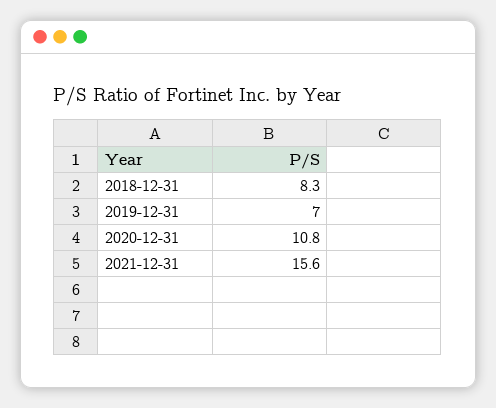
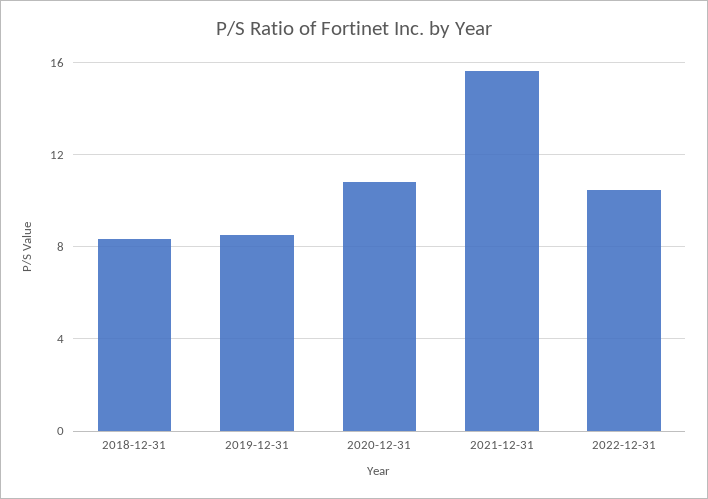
2019-12-31: 7 -> 8.5
2022-12-31: none -> 10.5

